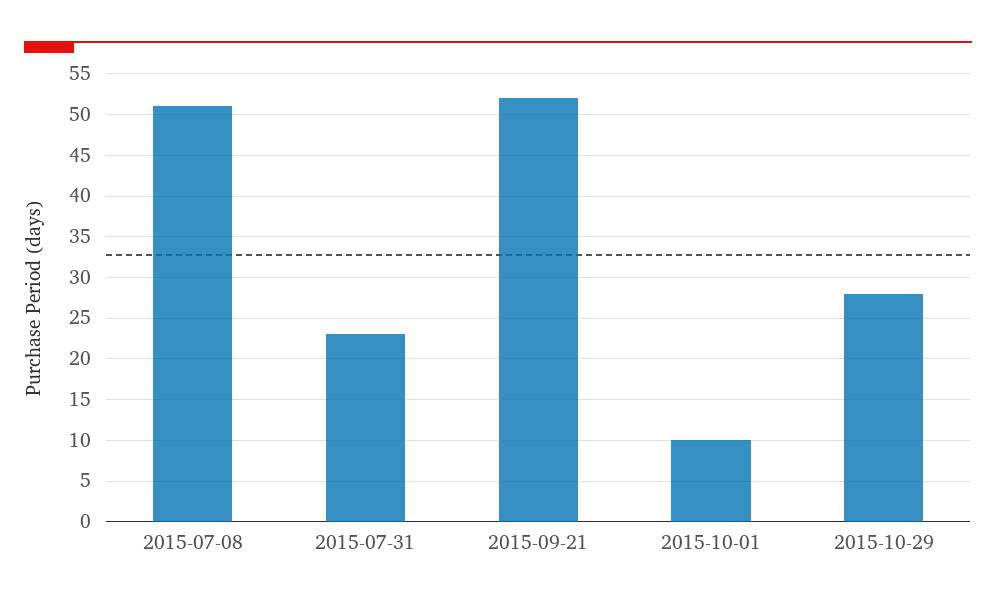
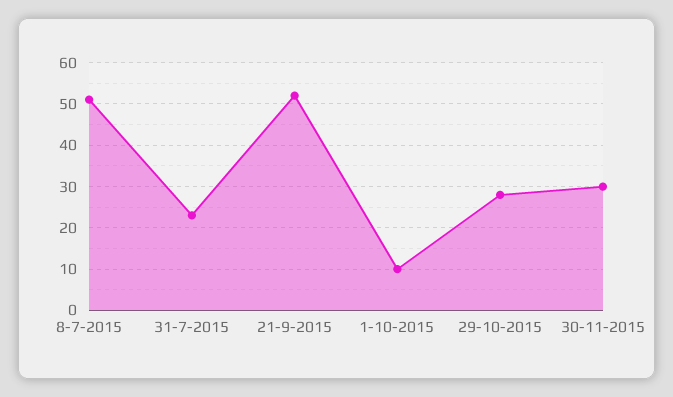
30-11-2015: none -> 30

